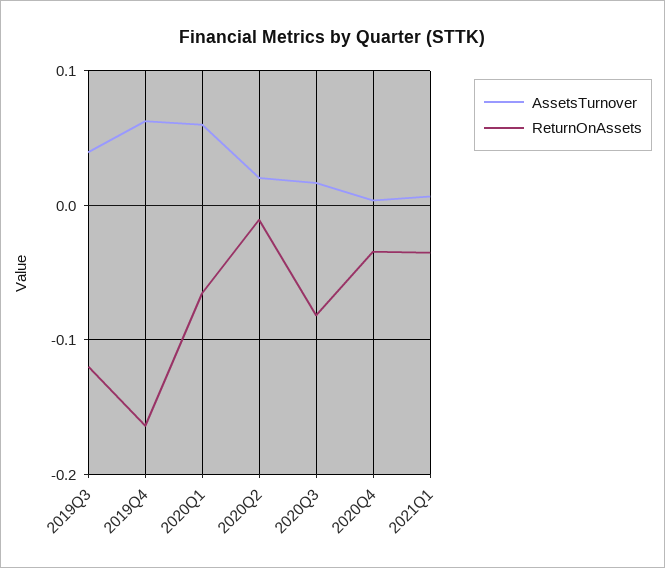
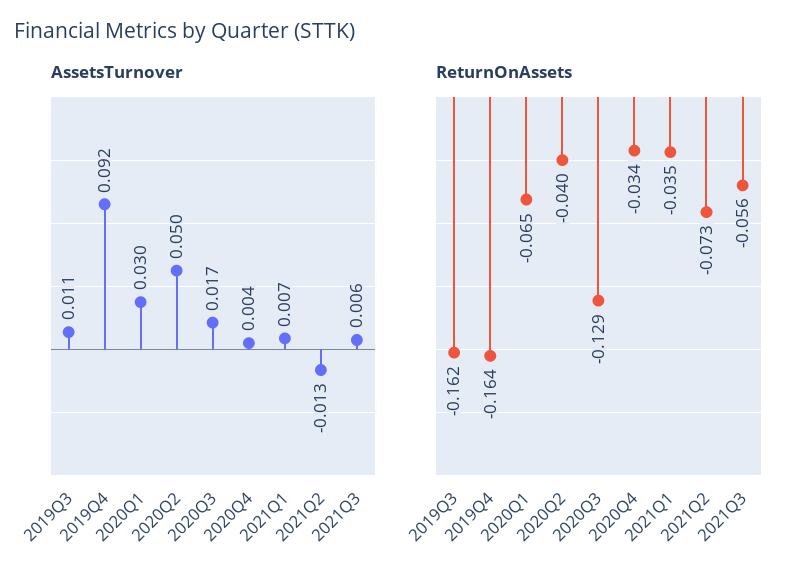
AssetsTurnover, 2019Q3: 0.04 -> 0.011
ReturnOnAssets, 2019Q3: -0.12 -> -0.162
AssetsTurnover, 2019Q4: 0.06 -> 0.092
AssetsTurnover, 2020Q1: 0.06 -> 0.03
AssetsTurnover, 2020Q2: 0.02 -> 0.05
ReturnOnAssets, 2020Q2: -0.01 -> -0.04
ReturnOnAssets, 2020Q3: -0.08 -> -0.129
AssetsTurnover, 2021Q2: none -> -0.013
AssetsTurnover, 2021Q3: none -> 0.006
ReturnOnAssets, 2021Q2: none -> -0.073
ReturnOnAssets, 2021Q3: none -> -0.056

